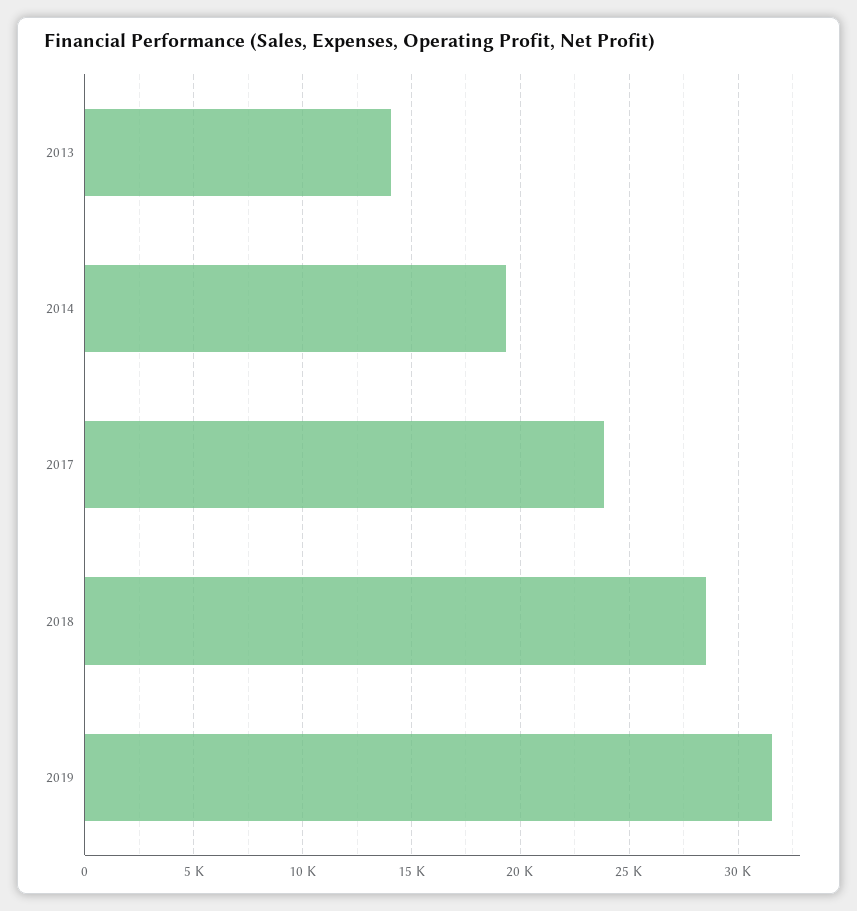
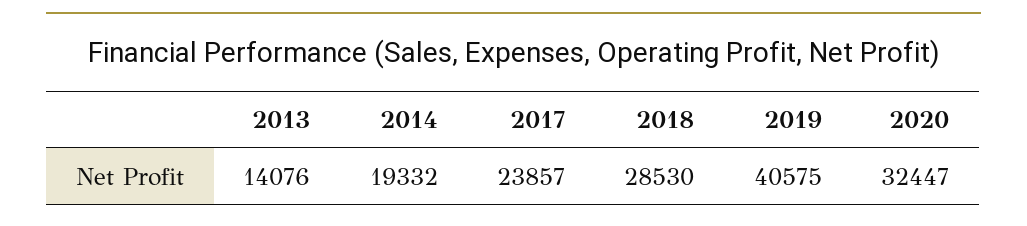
2019: 31500 -> 40575
2020: none -> 32447

